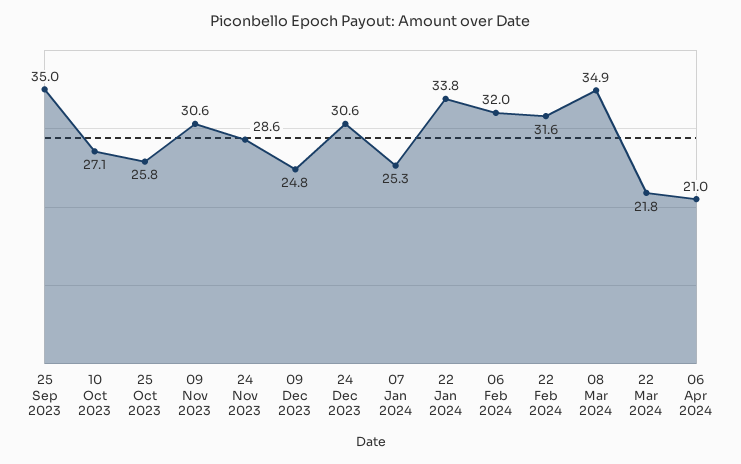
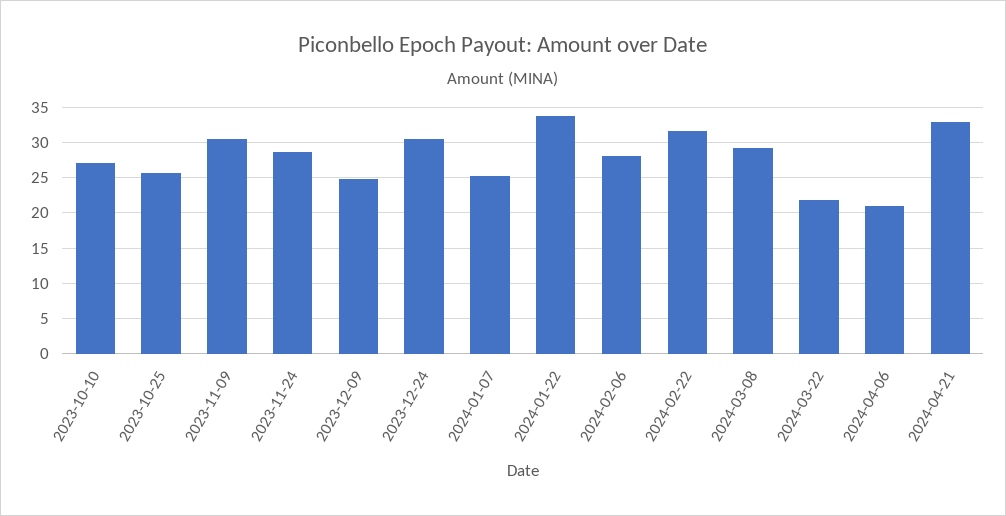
25 Sep 2023: 35 -> none
06 Feb 2024: 32 -> 28
08 Mar 2024: 34.9 -> 29
2024-04-21: none -> 33

